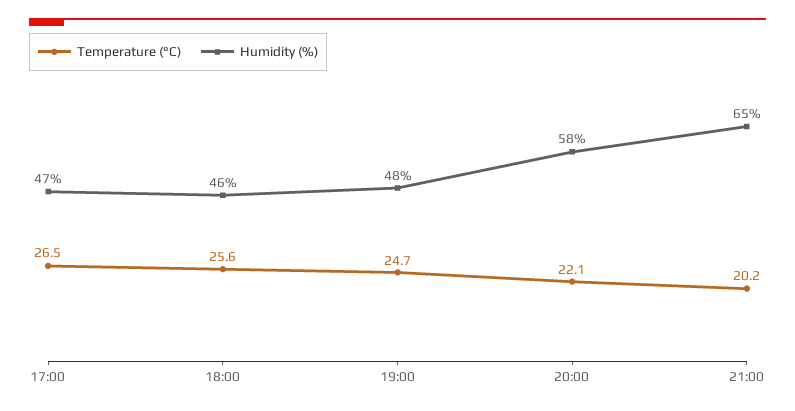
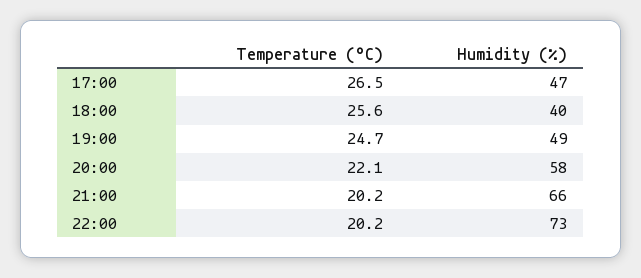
Humidity (%), 18:00: 46 -> 40
Humidity (%), 19:00: 48 -> 49
Humidity (%), 21:00: 65 -> 66
Temperature (°C), 22:00: none -> 20.2
Humidity (%), 22:00: none -> 73

